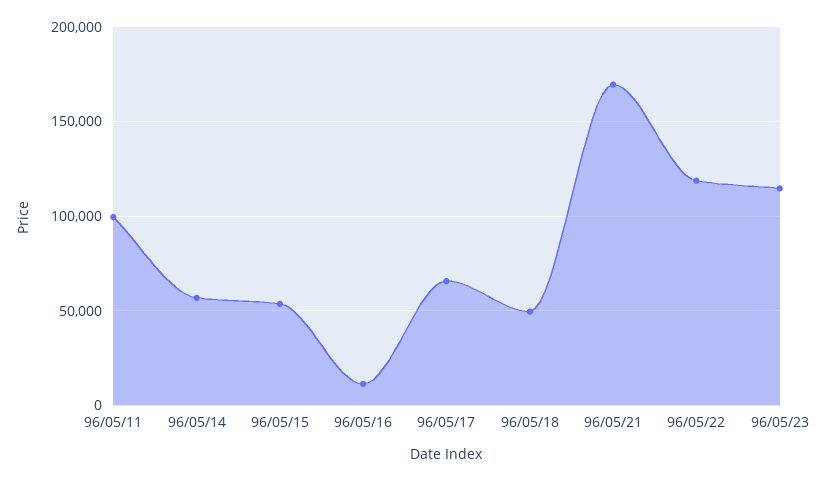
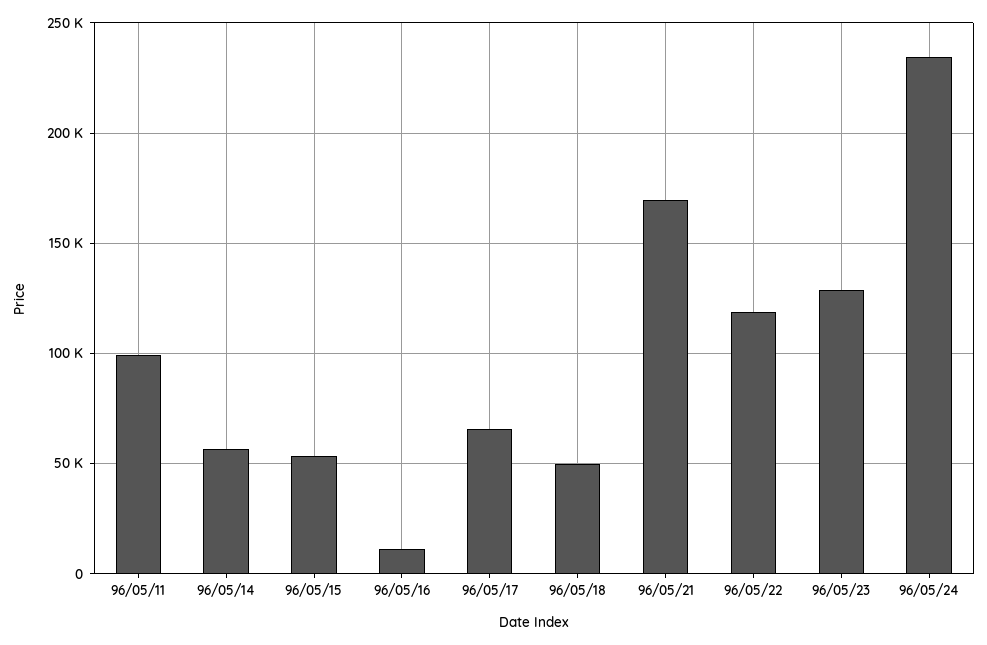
96/05/23: 115000 -> 130000
96/05/24: none -> 235000

